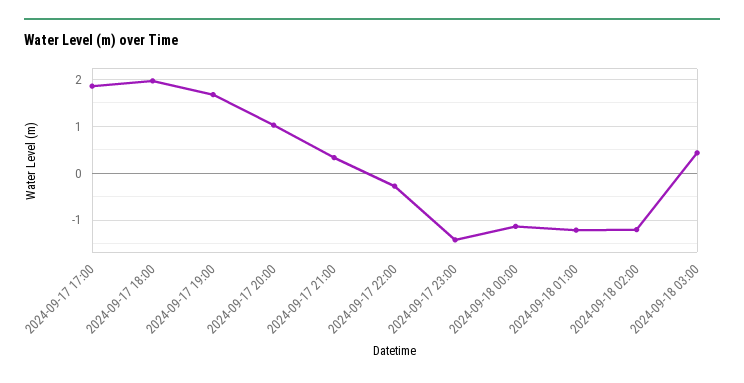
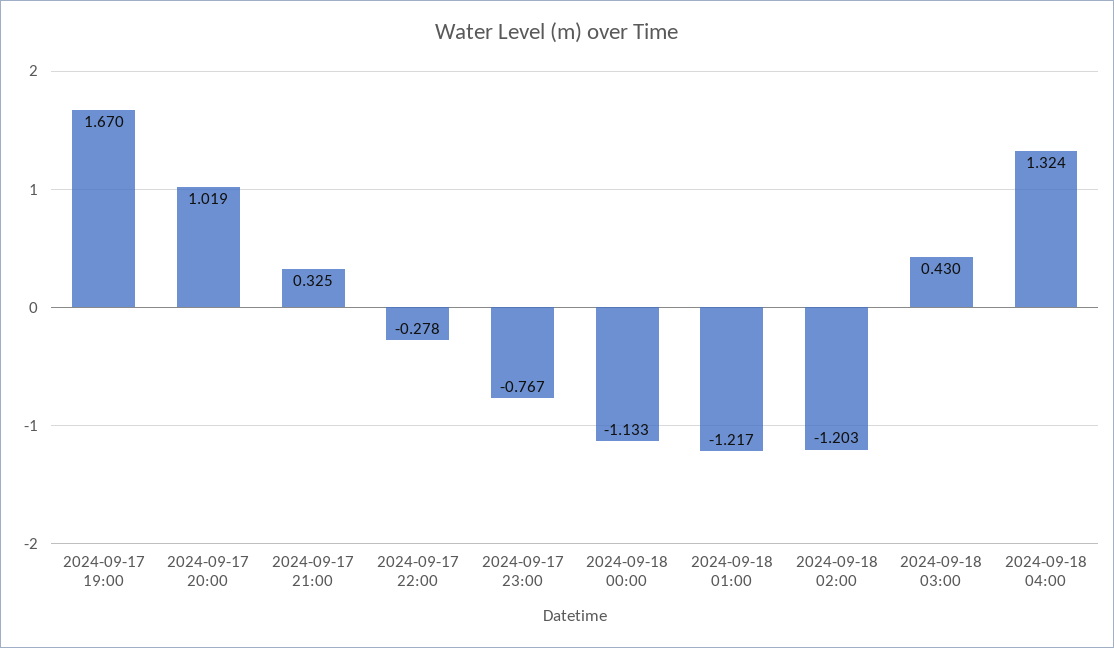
2024-09-17 17:00: 1.8 -> none
2024-09-17 18:00: 2 -> none
2024-09-17 23:00: -1.4 -> -0.767
2024-09-18 04:00: none -> 1.324

